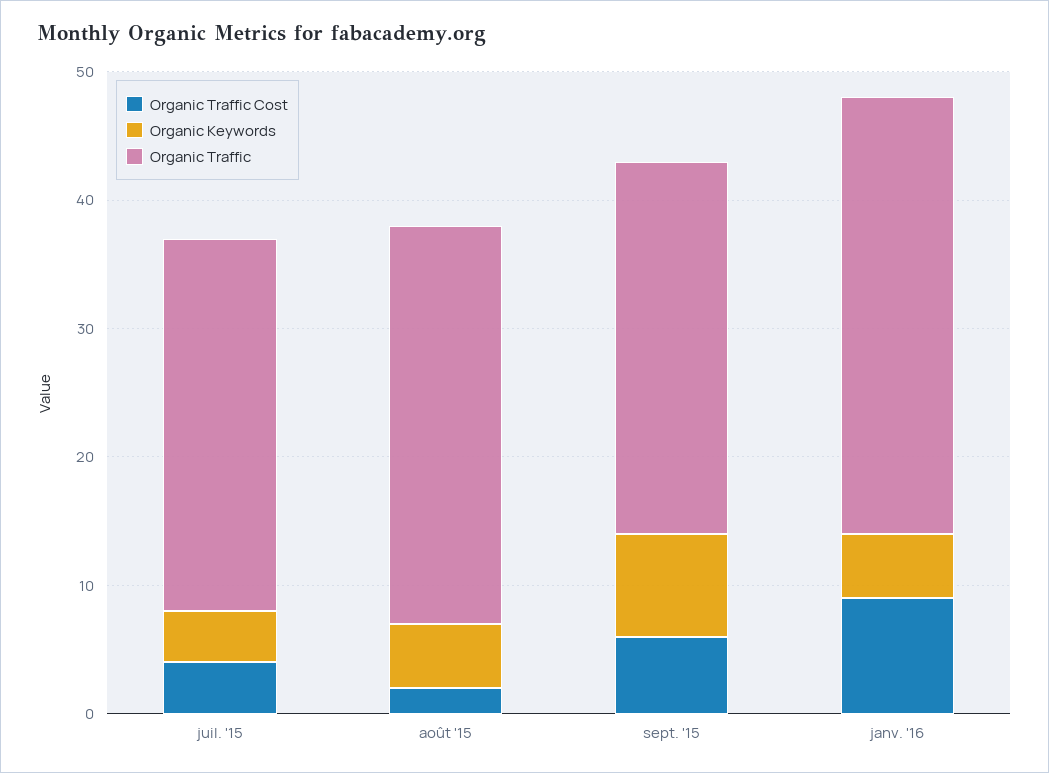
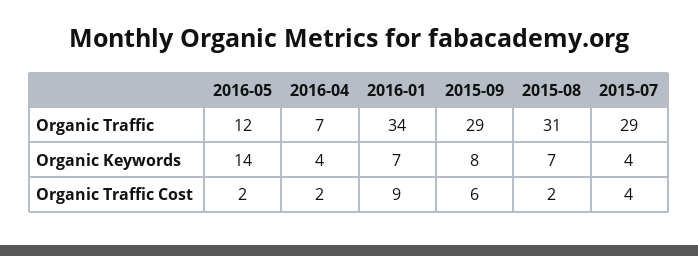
Organic Keywords, août '15: 5 -> 7
Organic Keywords, janv. '16: 5 -> 7
Organic Traffic, 2016-05: none -> 12
Organic Traffic, 2016-04: none -> 7
Organic Keywords, 2016-05: none -> 14
Organic Keywords, 2016-04: none -> 4
Organic Traffic Cost, 2016-05: none -> 2
Organic Traffic Cost, 2016-04: none -> 2

